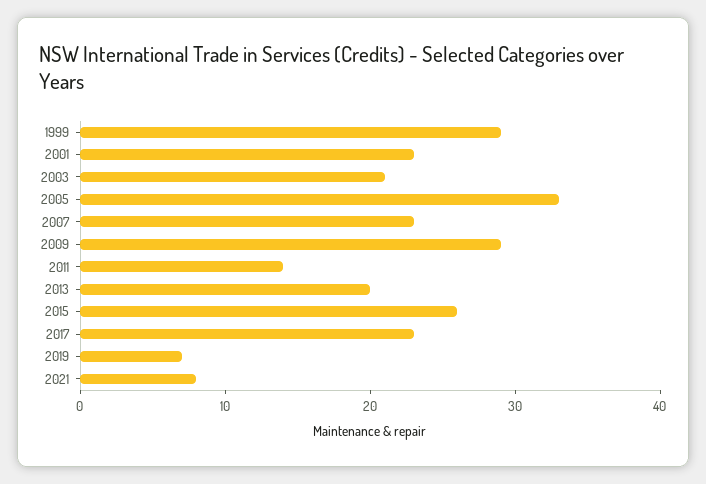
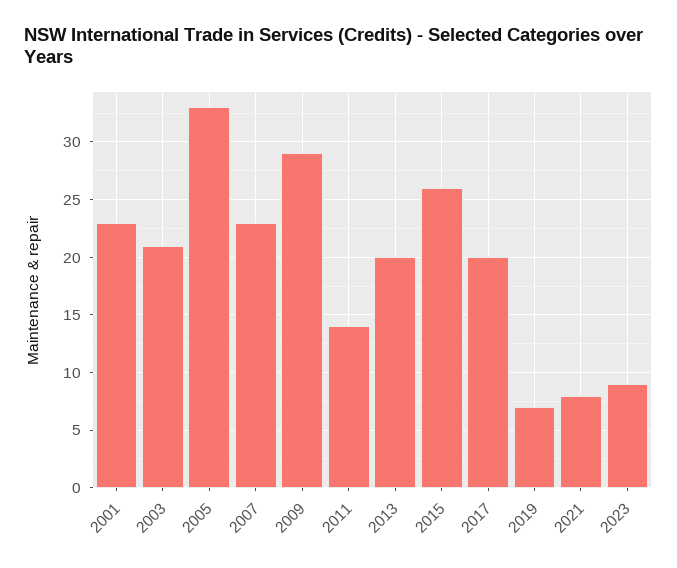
1999: 29 -> none
2017: 23 -> 20
2023: none -> 9

